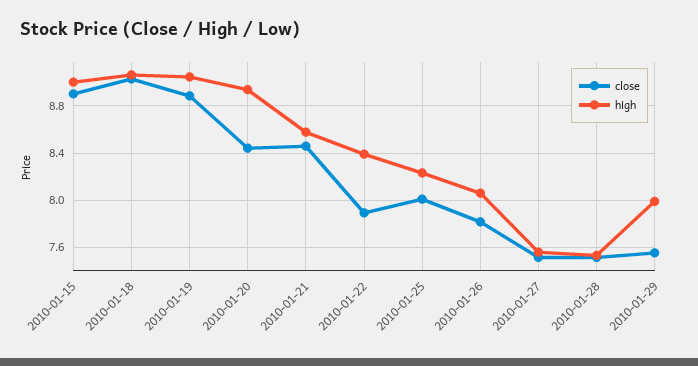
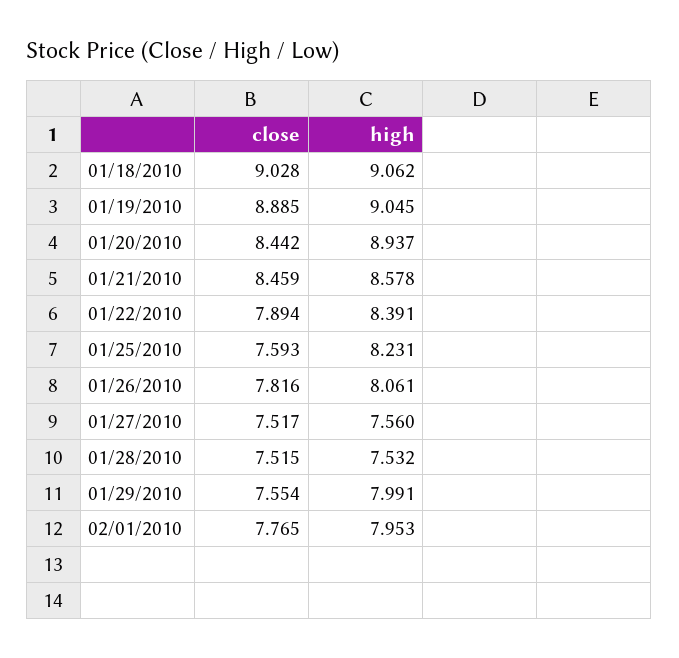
close, 2010-01-15: 8.9 -> none
high, 2010-01-15: 9 -> none
close, 2010-01-25: 8 -> 7.593
close, 02/01/2010: none -> 7.765
high, 02/01/2010: none -> 7.953

